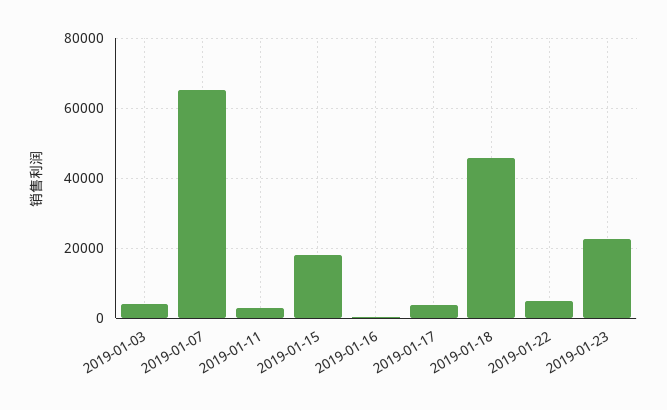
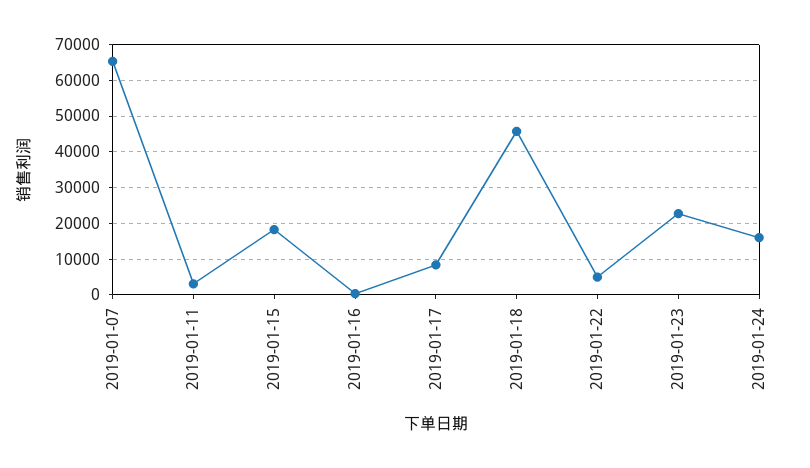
2019-01-03: 4000 -> none
2019-01-17: 4000 -> 8000
2019-01-24: none -> 16000

